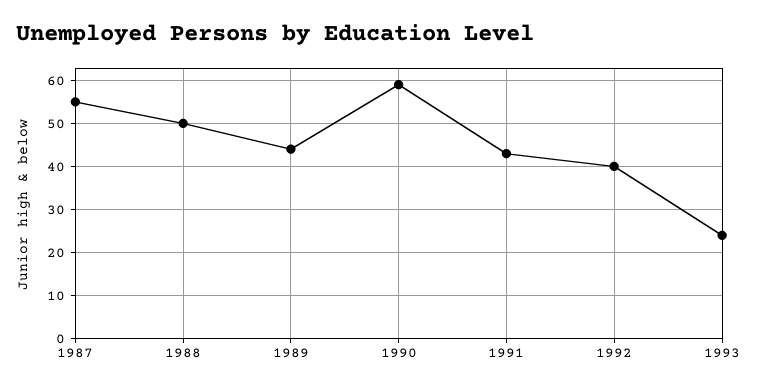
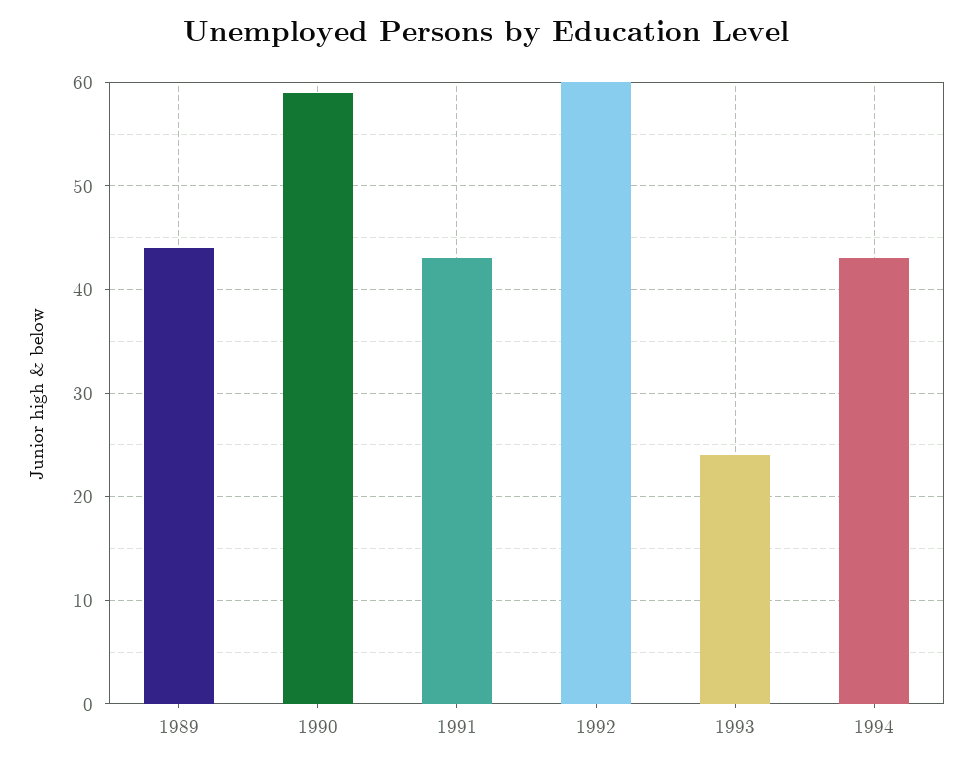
1987: 55 -> none
1988: 50 -> none
1992: 40 -> 60
1994: none -> 43

